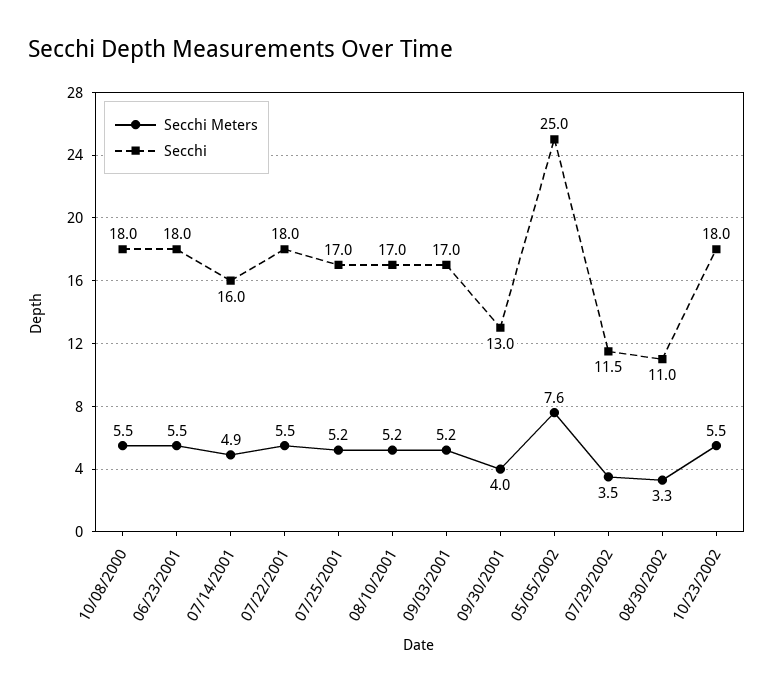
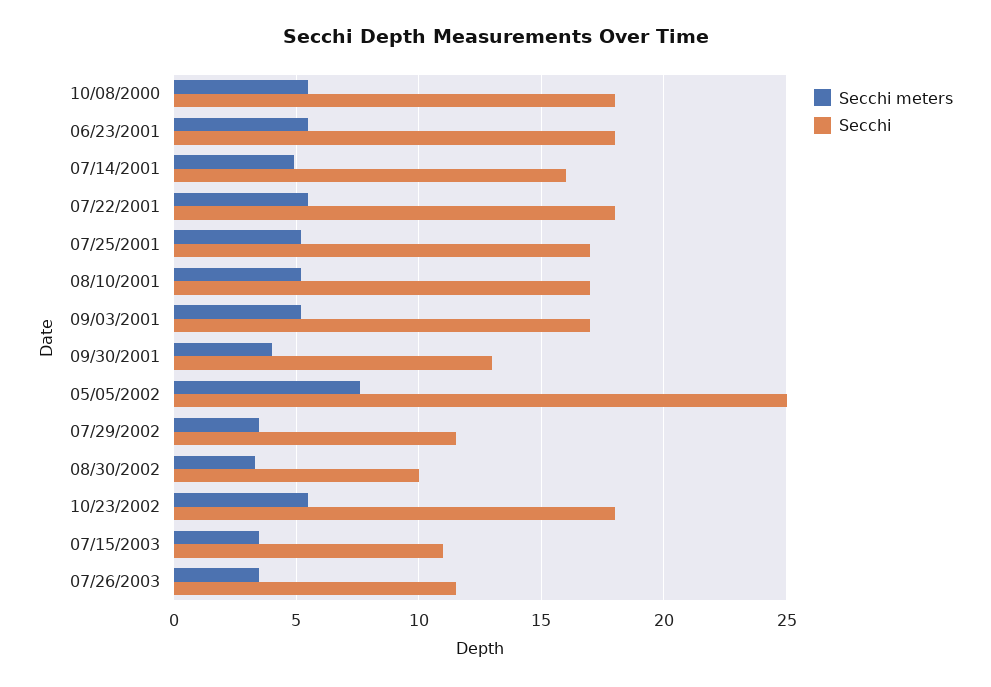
Secchi, 08/30/2002: 11 -> 10
Secchi Meters, 07/15/2003: none -> 3.5
Secchi, 07/15/2003: none -> 11
Secchi Meters, 07/26/2003: none -> 3.5
Secchi, 07/26/2003: none -> 11.5

